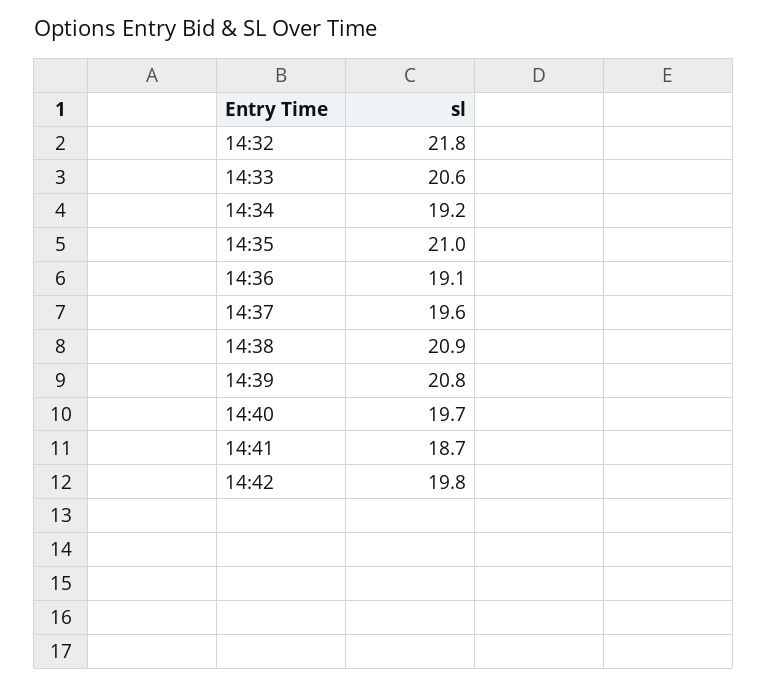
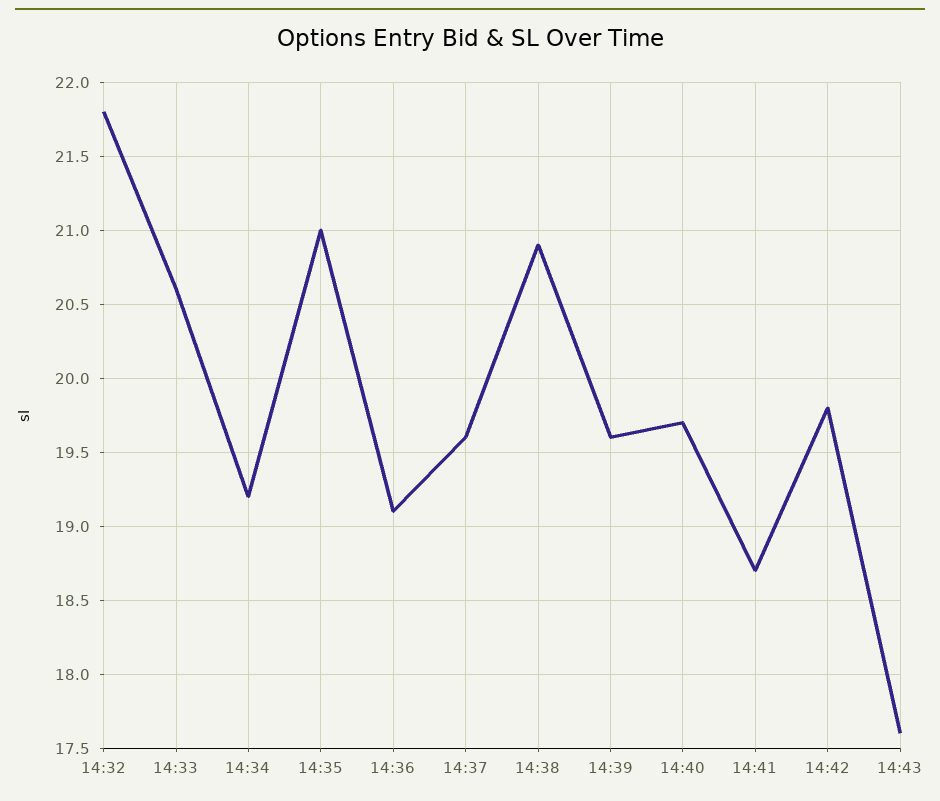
14:39: 20.8 -> 19.6
14:43: none -> 17.6

